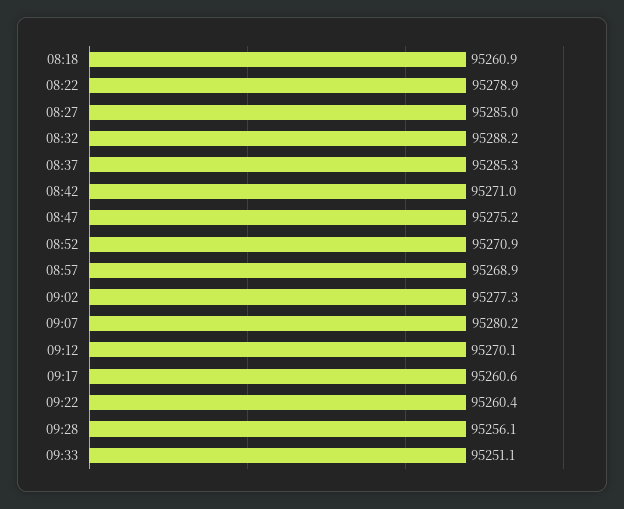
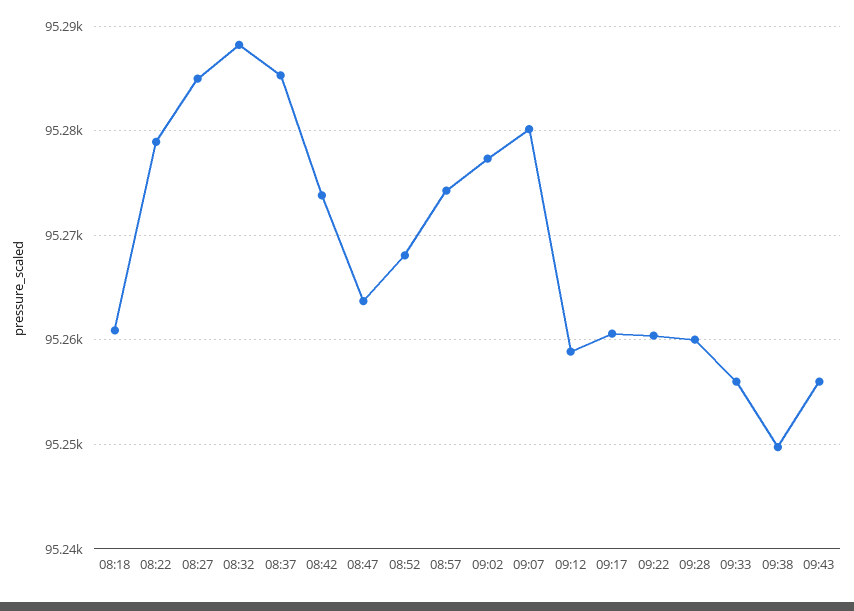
08:42: 95271 -> 95274
08:47: 95275.2 -> 95264
08:52: 95270.9 -> 95268
08:57: 95268.9 -> 95274
09:12: 95270.1 -> 95259
09:28: 95256.1 -> 95260
09:33: 95251.1 -> 95256
09:38: none -> 95250
09:43: none -> 95256

